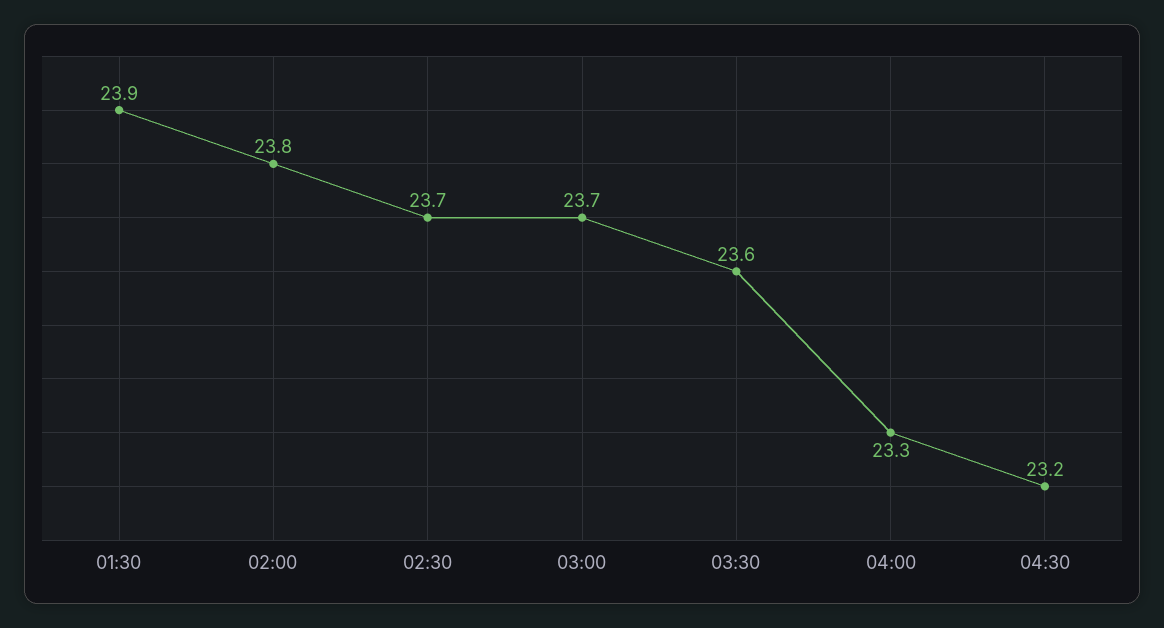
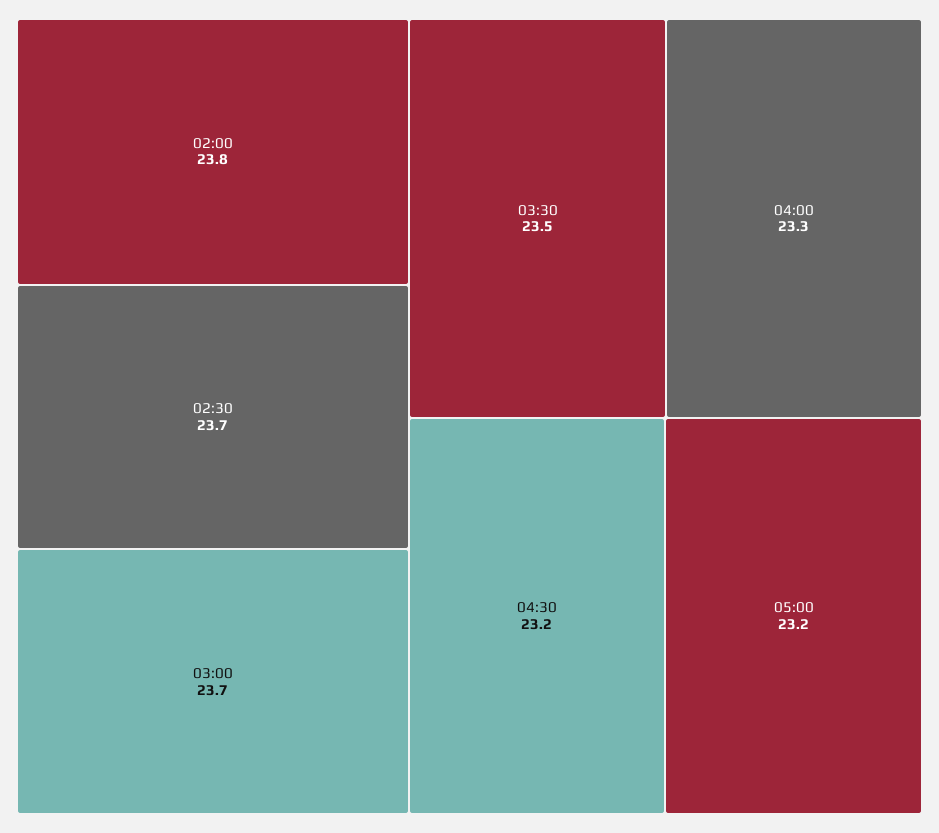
01:30: 23.9 -> none
03:30: 23.6 -> 23.5
05:00: none -> 23.2

